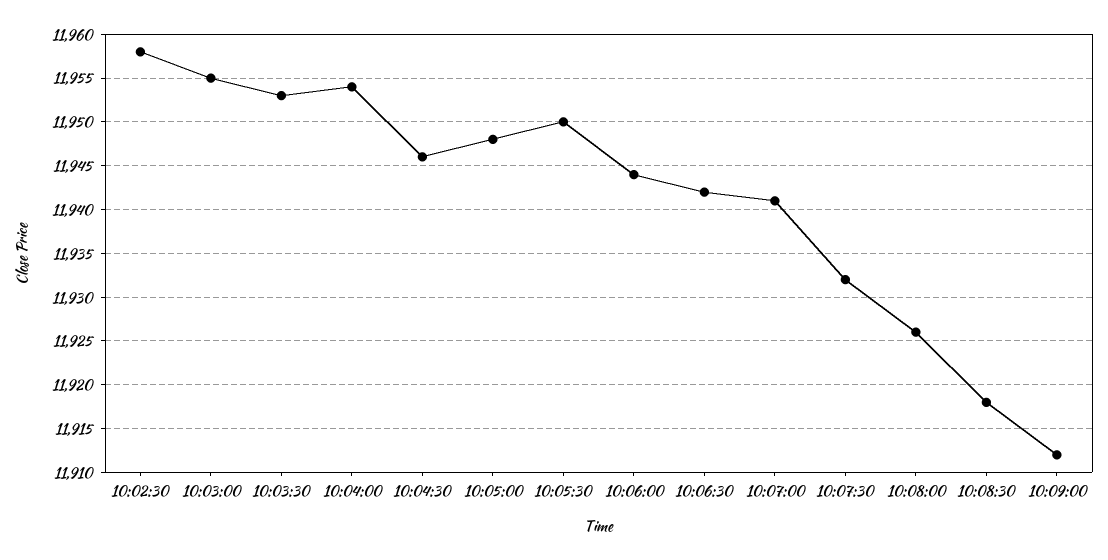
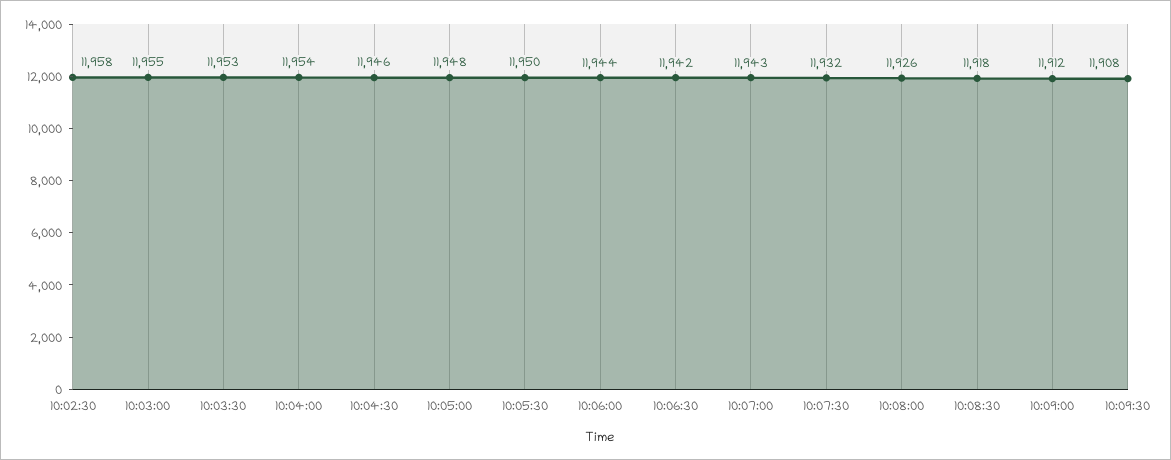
10:07:00: 11941 -> 11943
10:09:30: none -> 11908

